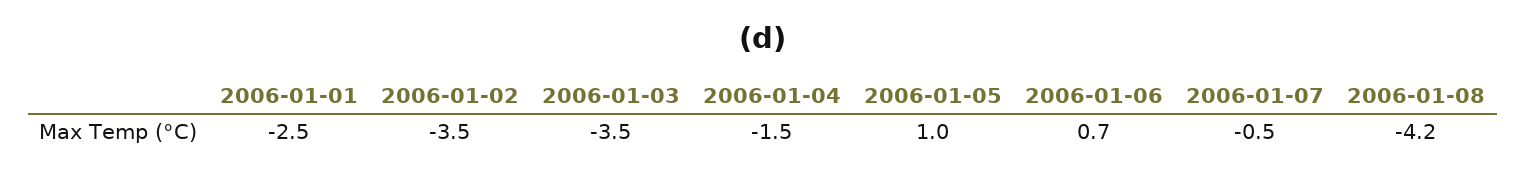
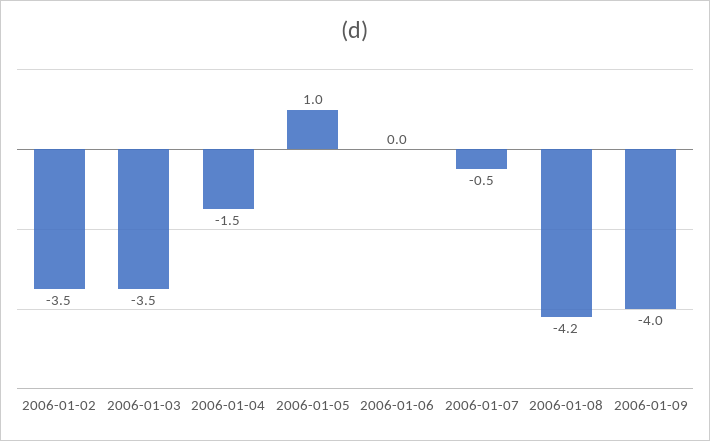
2006-01-01: -2.5 -> none
2006-01-06: 0.7 -> 0
2006-01-09: none -> -4

